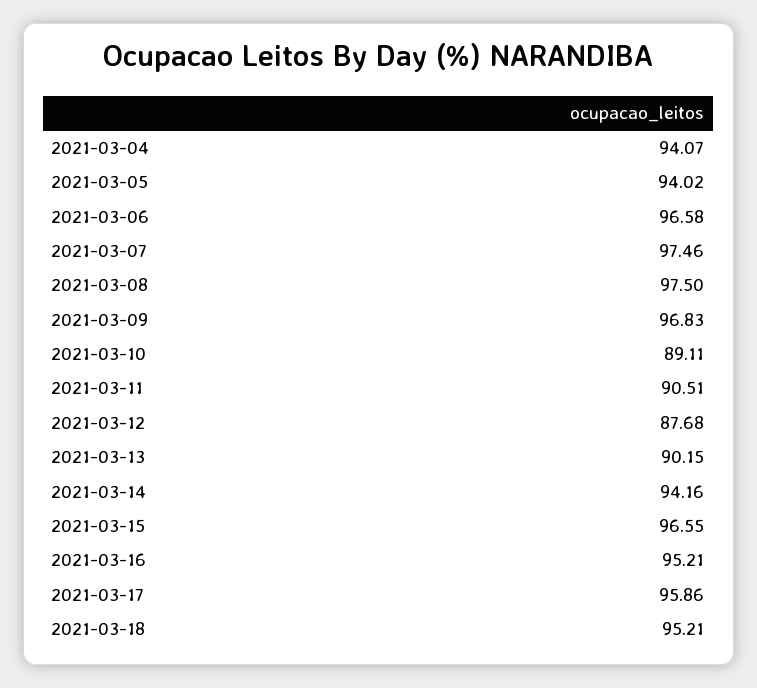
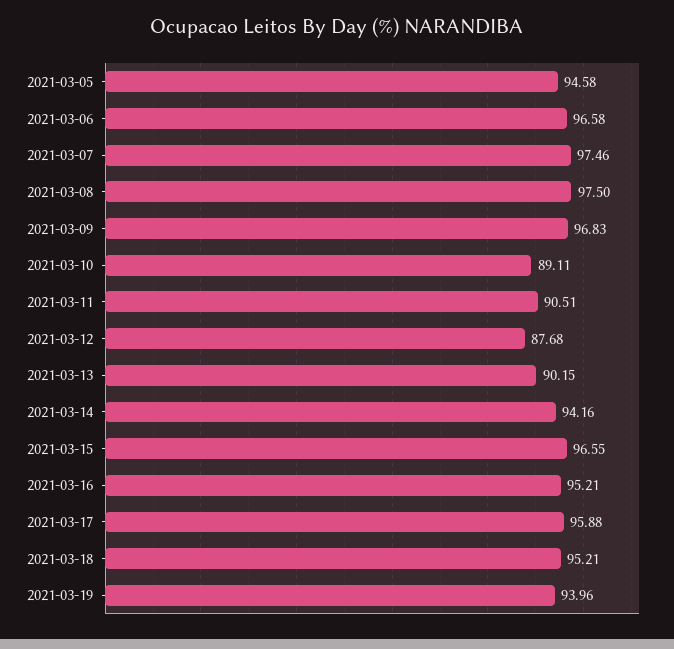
2021-03-04: 94.07 -> none
2021-03-05: 94.02 -> 94.58
2021-03-17: 95.86 -> 95.88
2021-03-19: none -> 93.96

